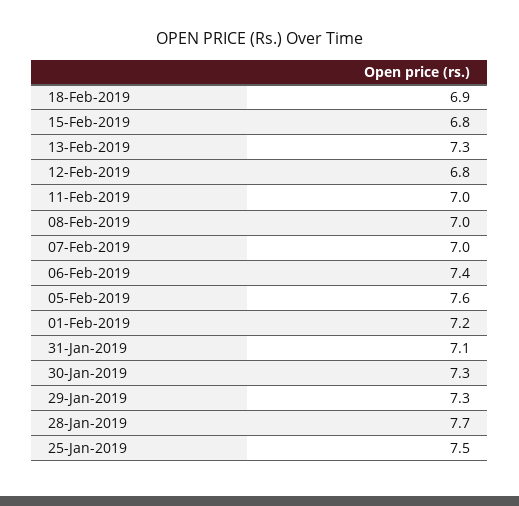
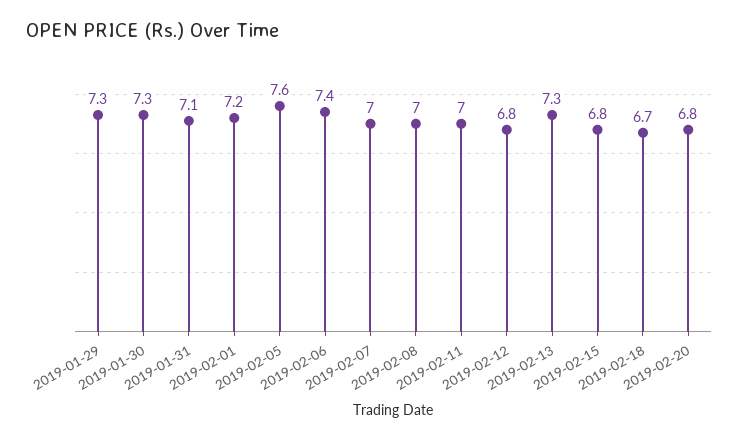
18-Feb-2019: 6.9 -> 6.7
28-Jan-2019: 7.7 -> none
25-Jan-2019: 7.5 -> none
2019-02-20: none -> 6.8

